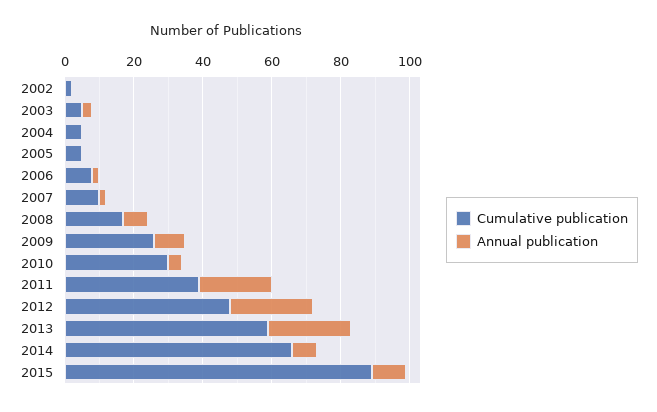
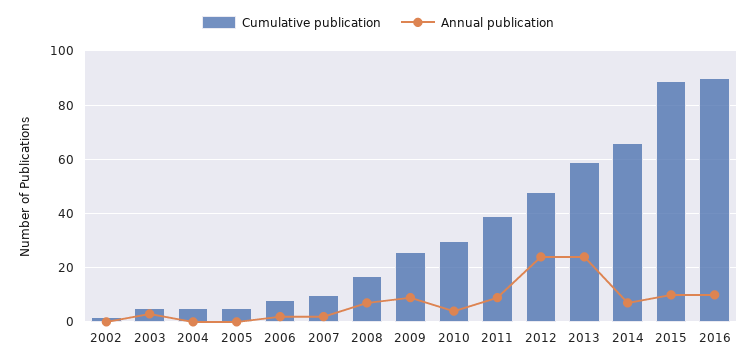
Annual publication, 2011: 20 -> 10
Cumulative publication, 2016: none -> 90
Annual publication, 2016: none -> 10

